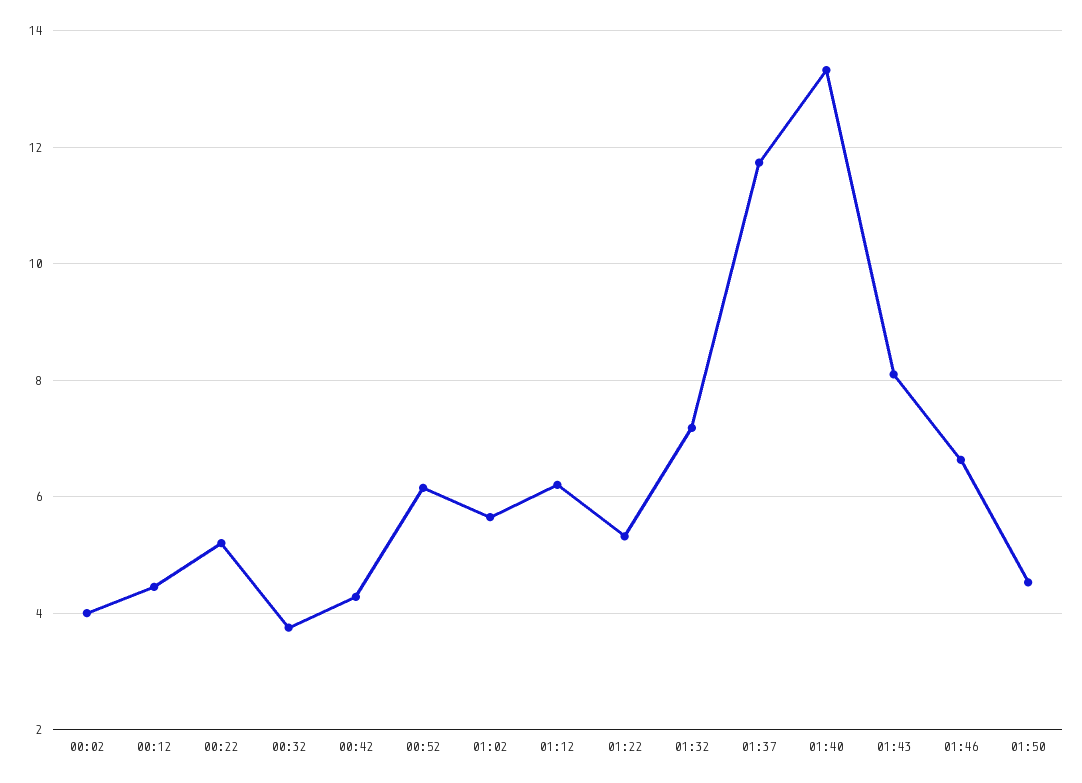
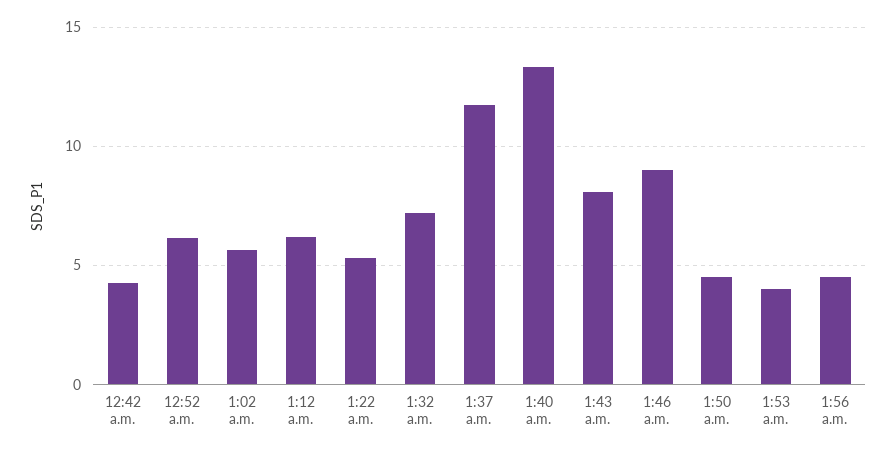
00:02: 4 -> none
00:12: 4.4 -> none
00:22: 5.2 -> none
00:32: 3.8 -> none
01:46: 6.6 -> 9
1:53 a.m.: none -> 4
1:56 a.m.: none -> 4.5

